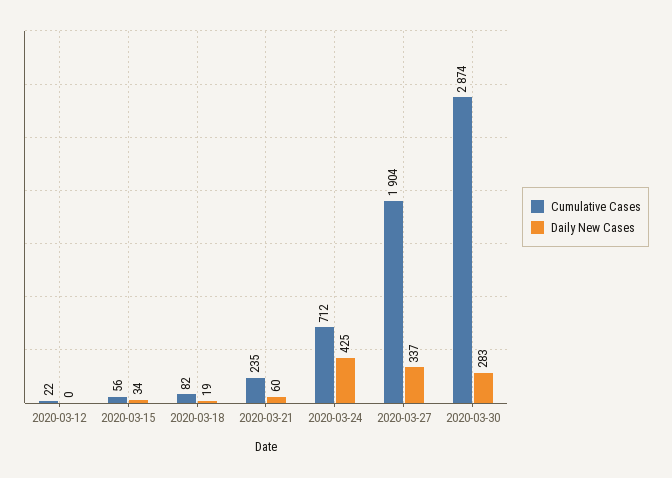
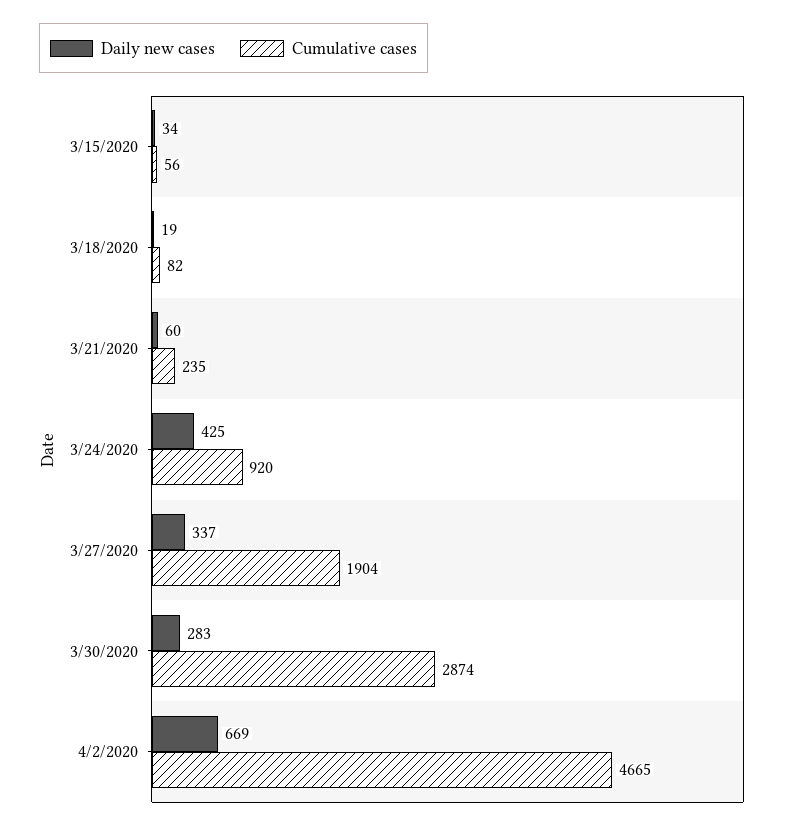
Cumulative Cases, 2020-03-12: 22 -> none
Daily New Cases, 2020-03-12: 0 -> none
Cumulative Cases, 2020-03-24: 712 -> 920
Daily New Cases, 4/2/2020: none -> 669
Cumulative Cases, 4/2/2020: none -> 4665

